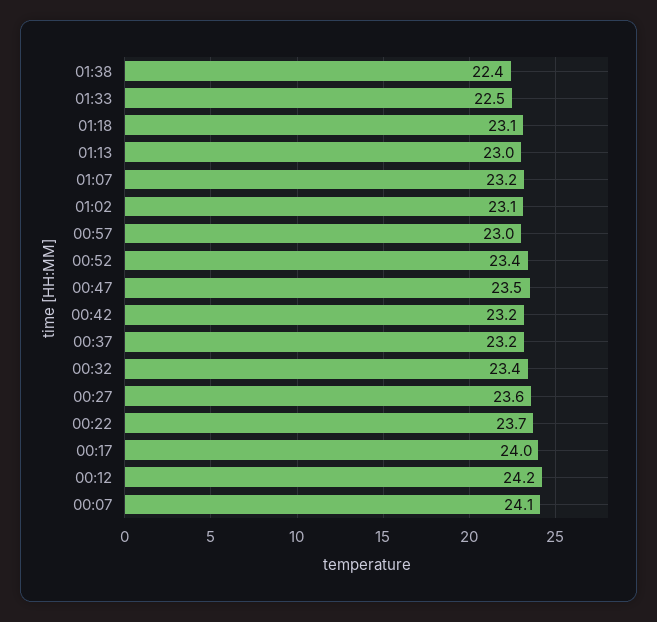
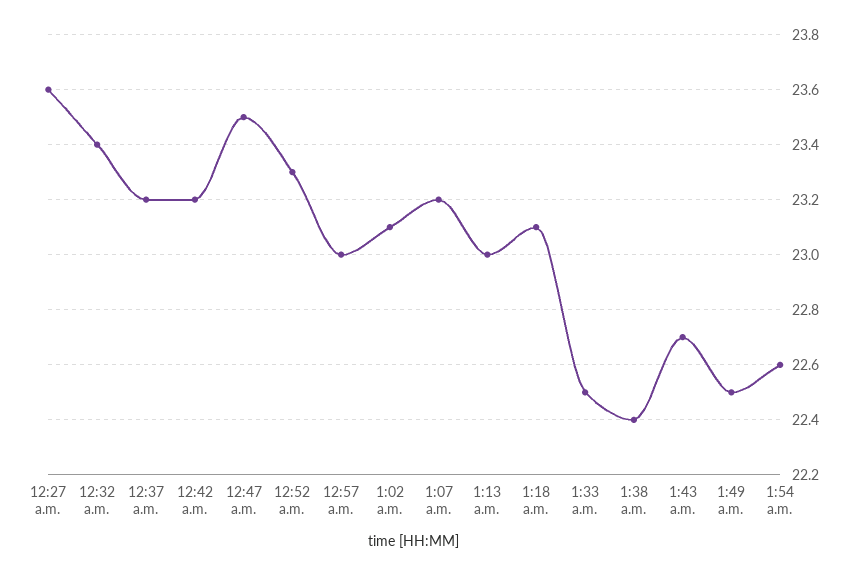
00:52: 23.4 -> 23.3
00:22: 23.7 -> none
00:17: 24 -> none
00:12: 24.2 -> none
00:07: 24.1 -> none
1:43 a.m.: none -> 22.7
1:49 a.m.: none -> 22.5
1:54 a.m.: none -> 22.6

